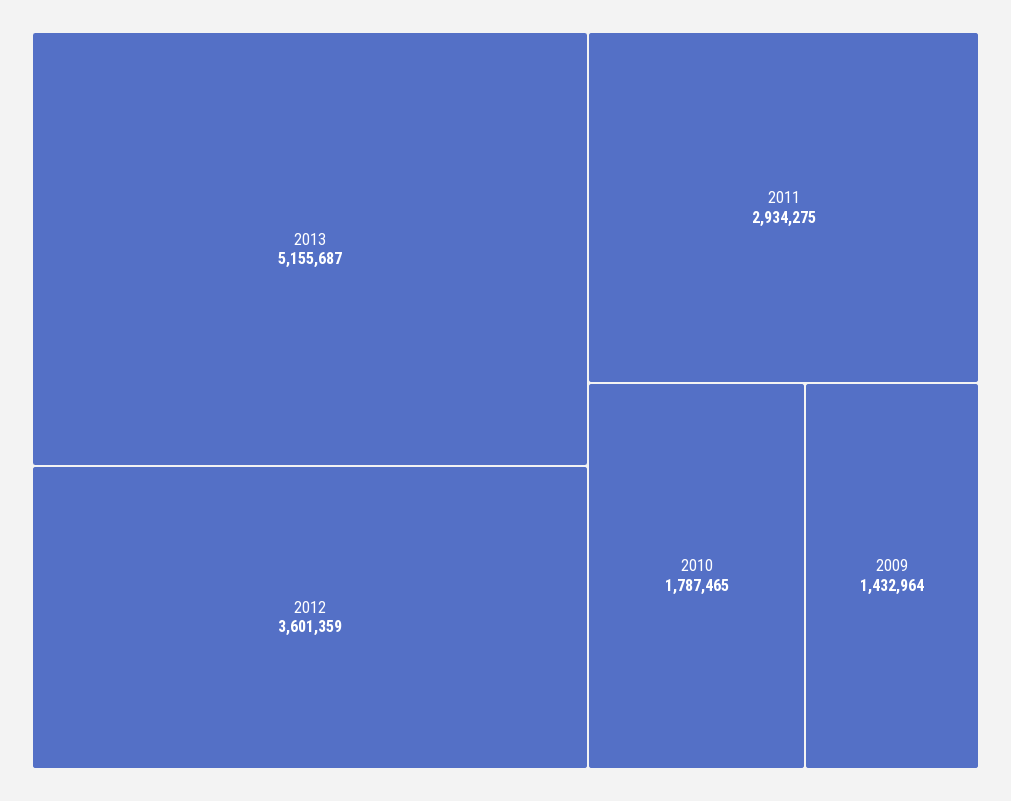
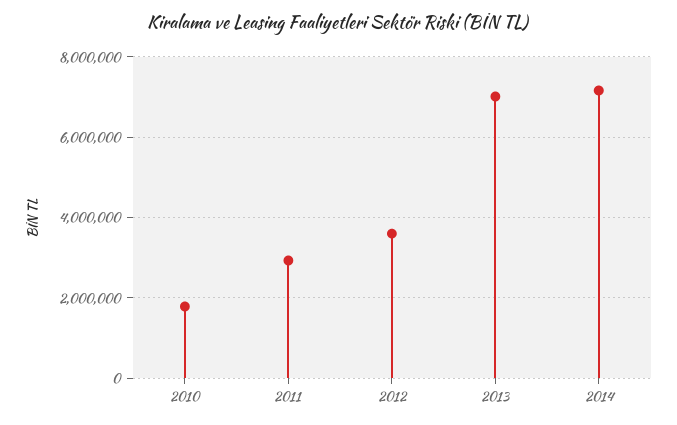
2013: 5155687 -> 7000000
2009: 1432964 -> none
2014: none -> 7200000

